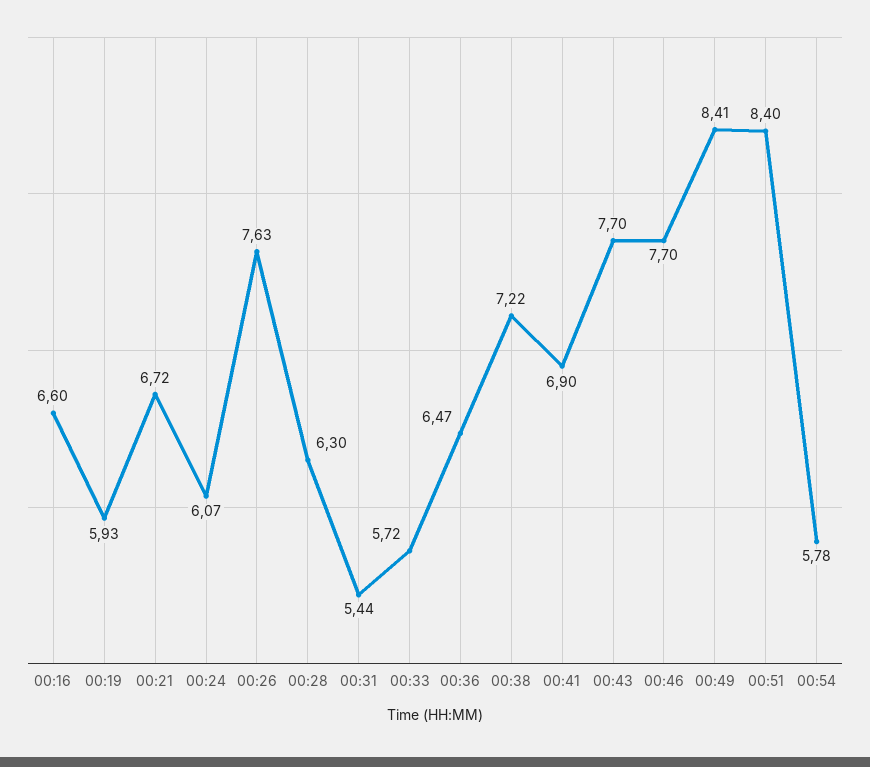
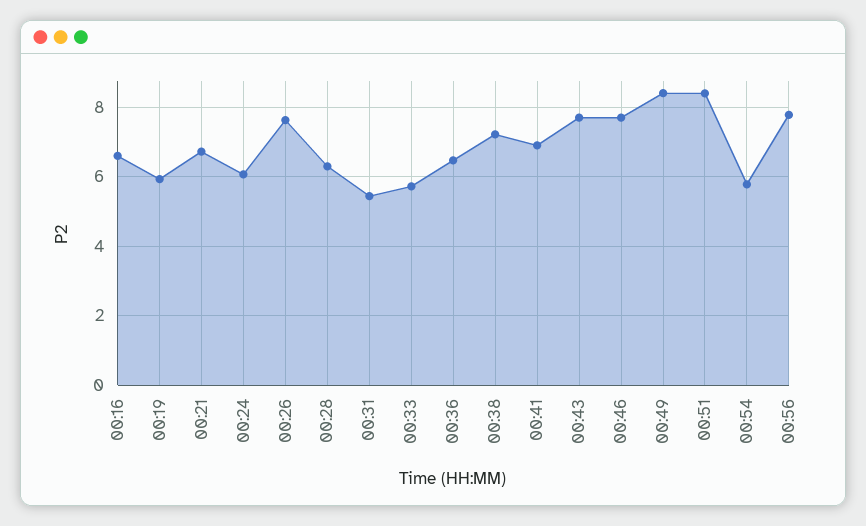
00:56: none -> 7.8

